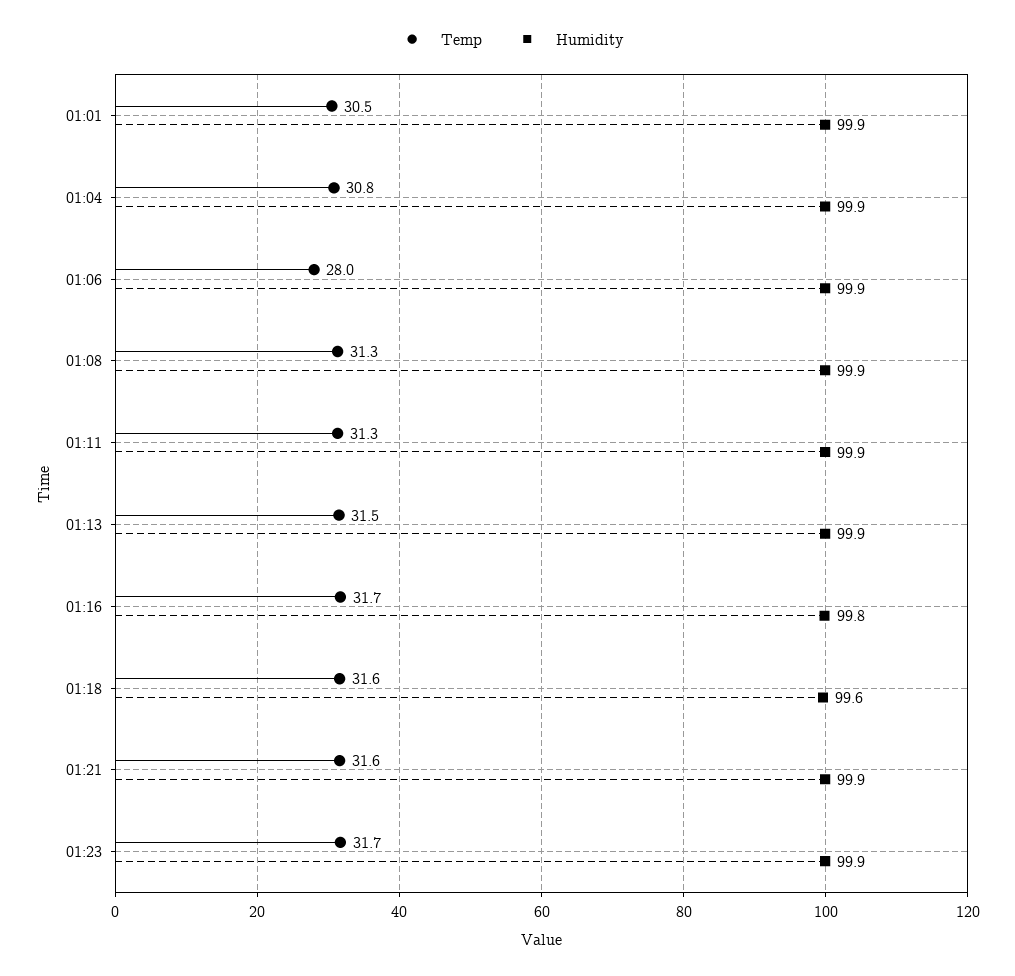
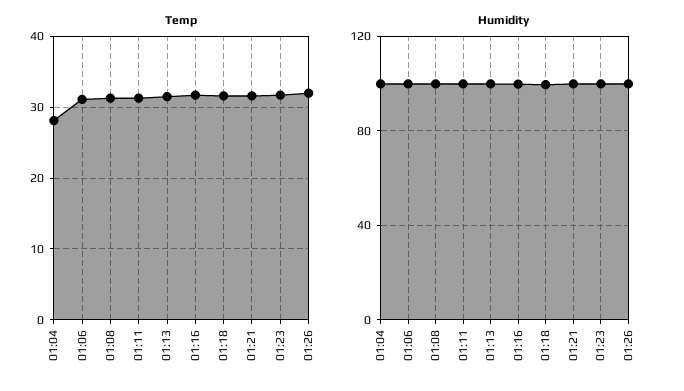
Temp, 01:01: 30.5 -> none
Humidity, 01:01: 99.9 -> none
Temp, 01:04: 30.8 -> 28
Temp, 01:06: 28 -> 31
Temp, 01:26: none -> 32
Humidity, 01:26: none -> 100

